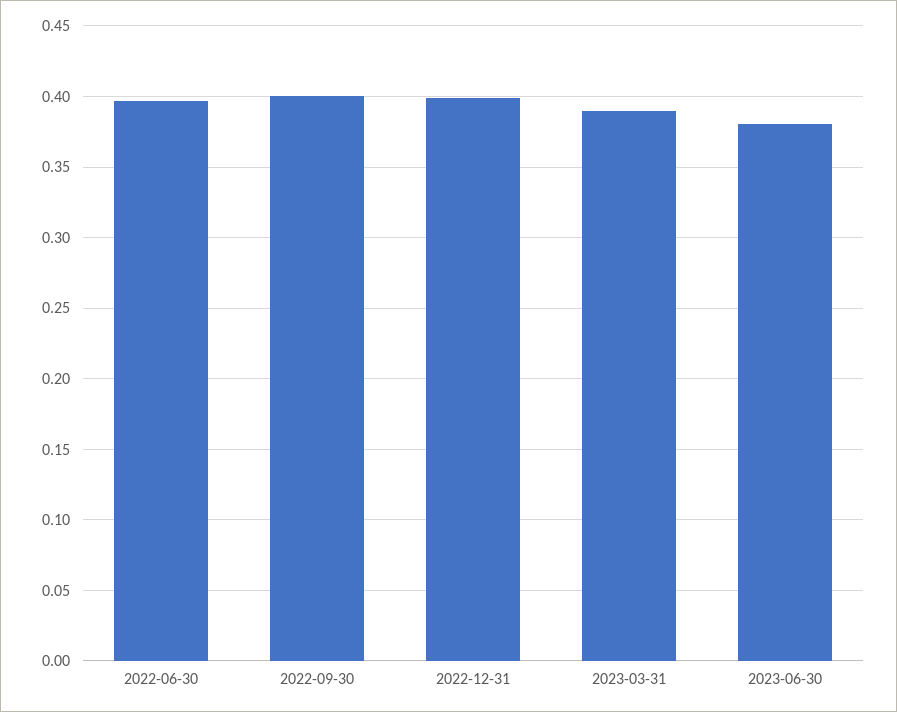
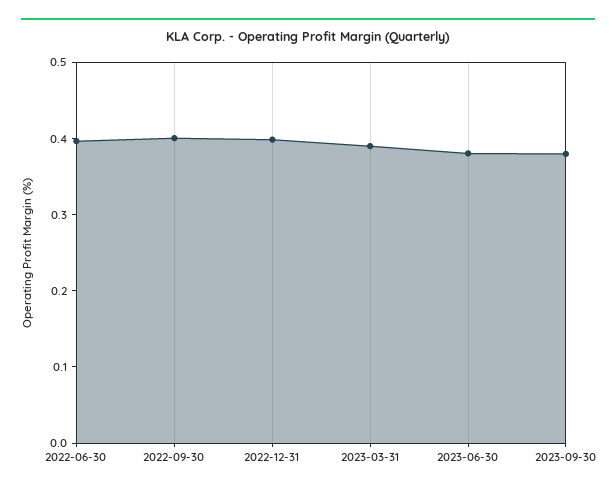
2023-09-30: none -> 0.38

